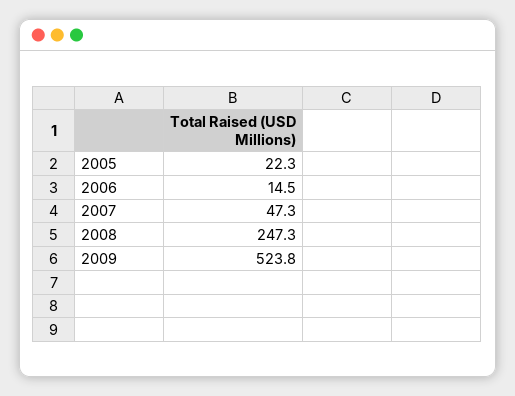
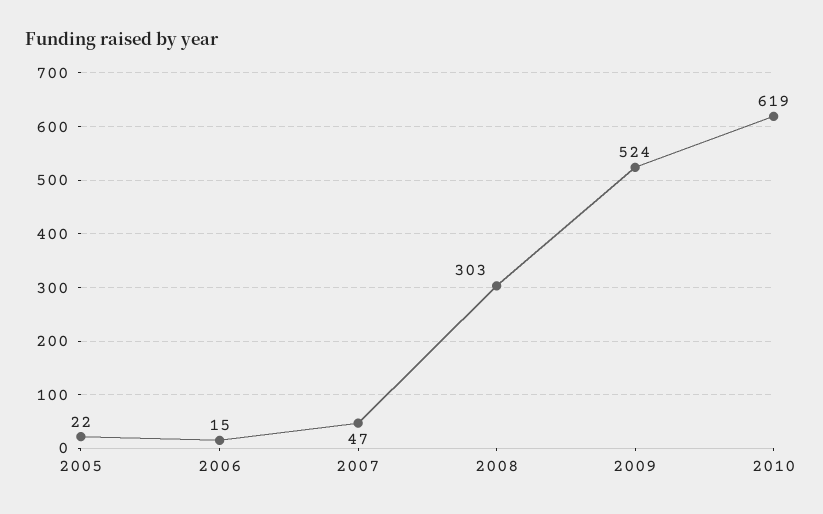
2008: 247.3 -> 303
2010: none -> 619

